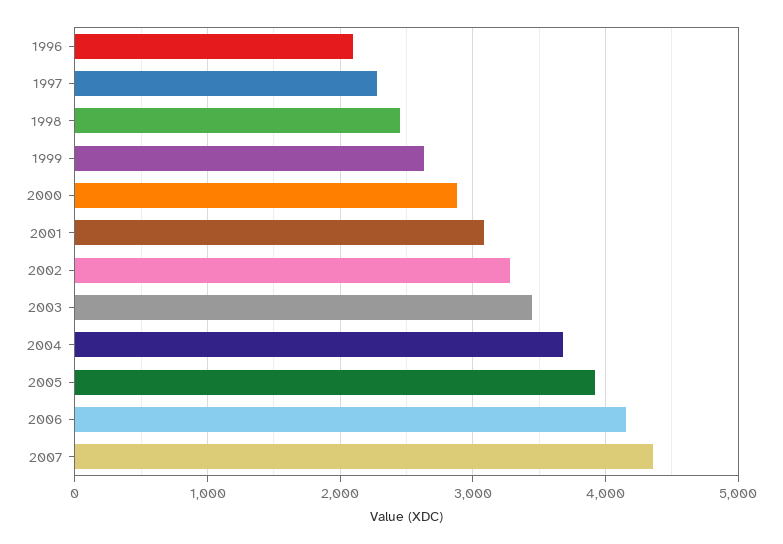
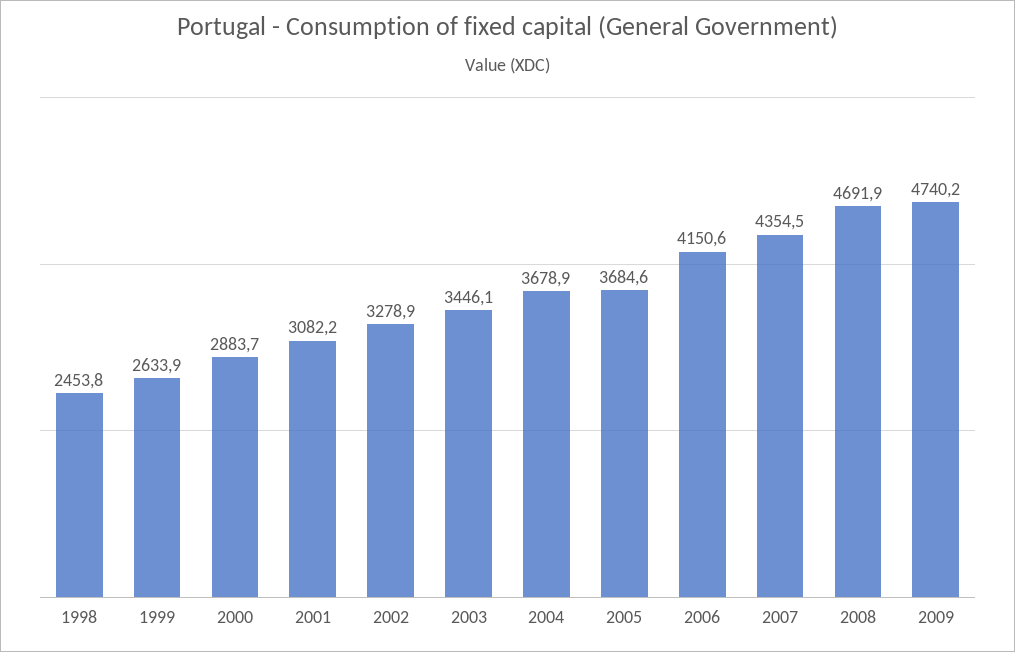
1996: 2100 -> none
1997: 2300 -> none
2005: 3900 -> 3684.6
2008: none -> 4691.9
2009: none -> 4740.2

